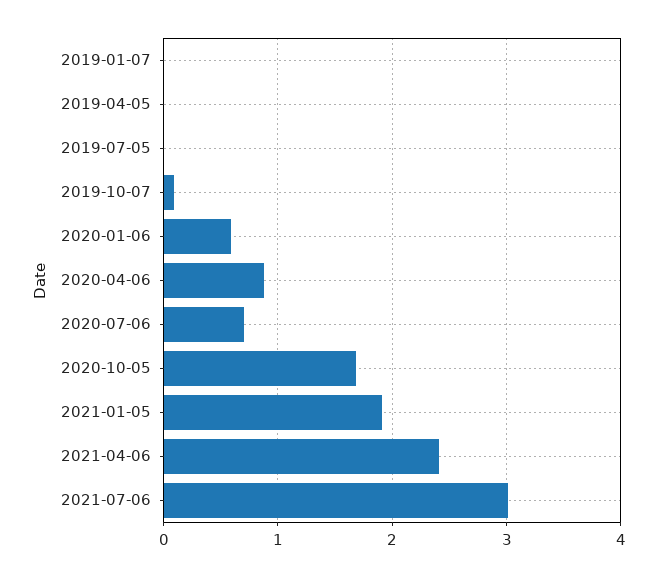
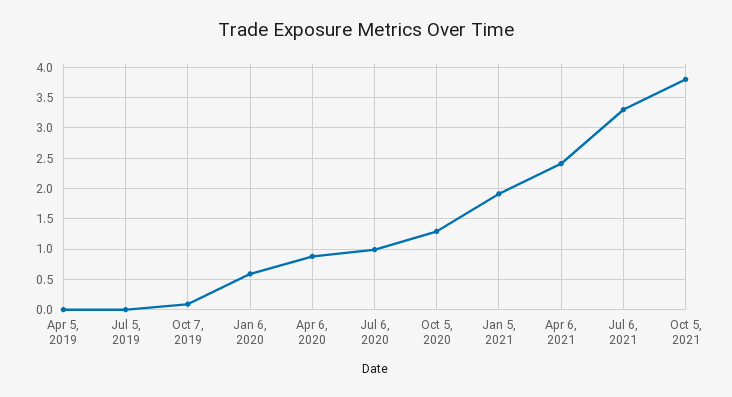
2019-01-07: 0 -> none
2020-07-06: 0.7 -> 1
2020-10-05: 1.7 -> 1.3
2021-07-06: 3 -> 3.3
Oct 5, 2021: none -> 3.8

